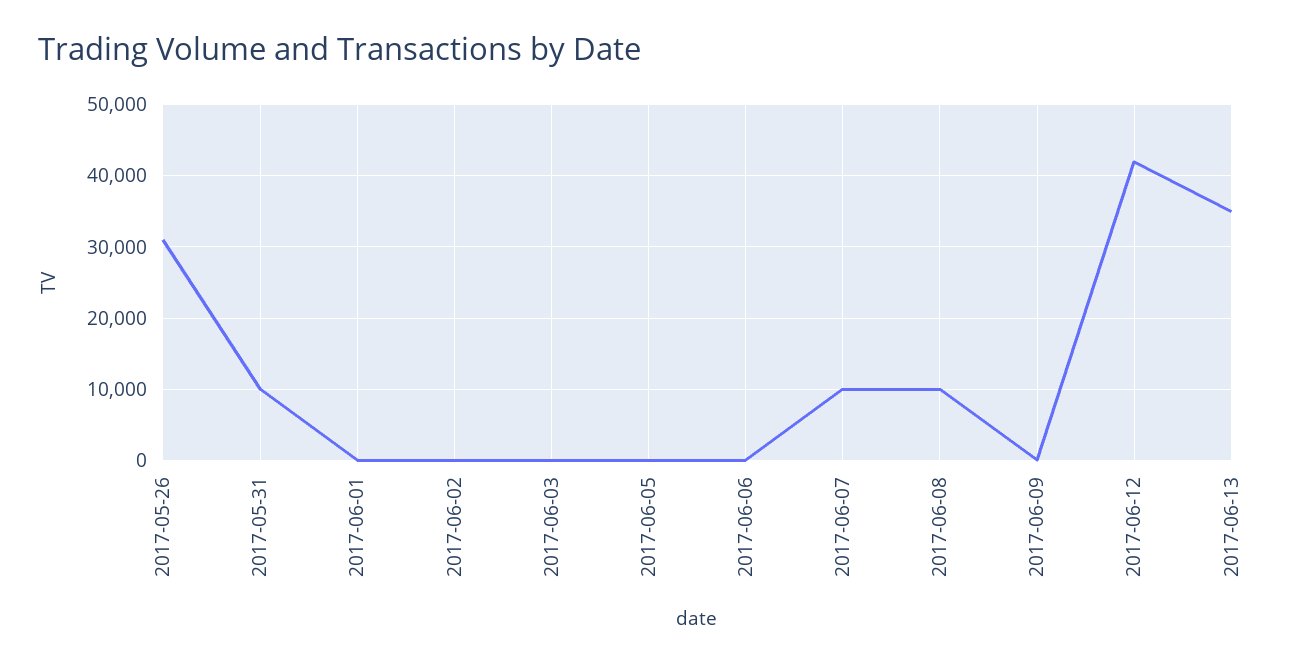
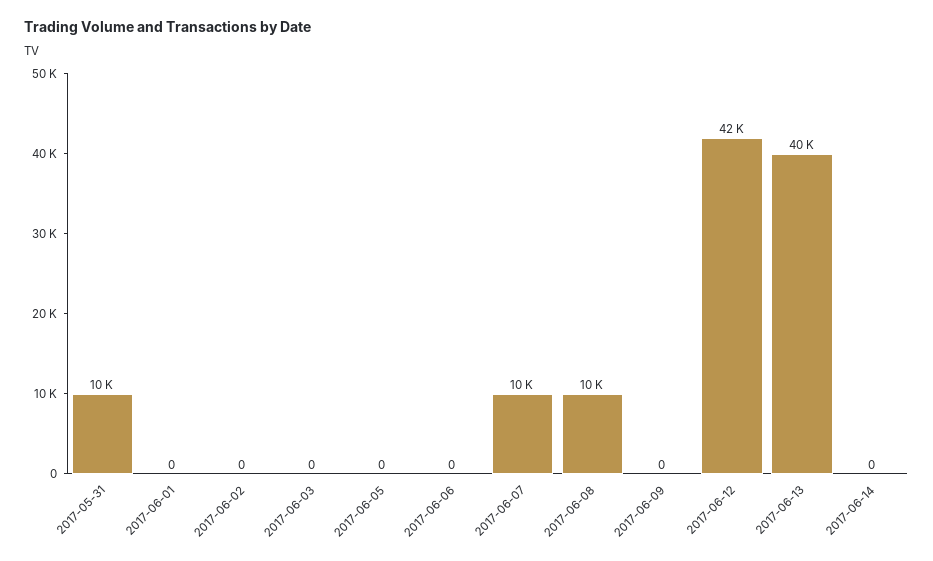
2017-05-26: 31000 -> none
2017-06-13: 35000 -> 40000
2017-06-14: none -> 0

